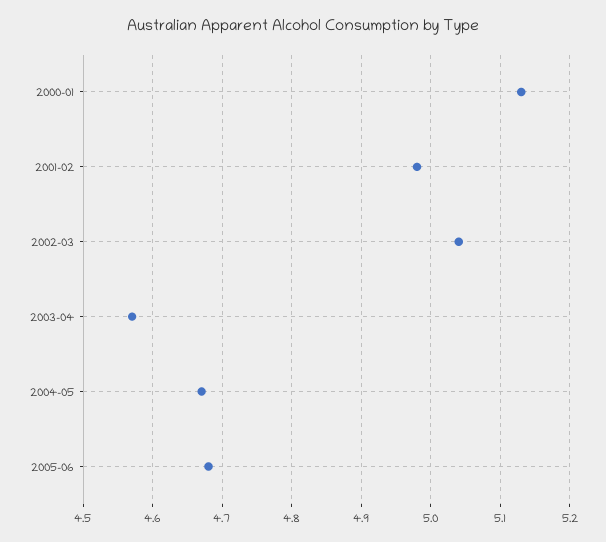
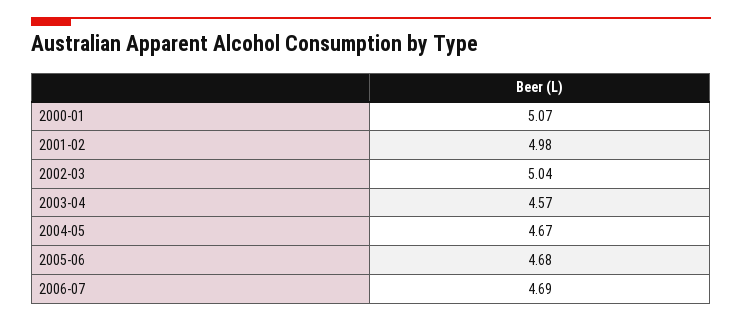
2000-01: 5.13 -> 5.07
2006-07: none -> 4.69

